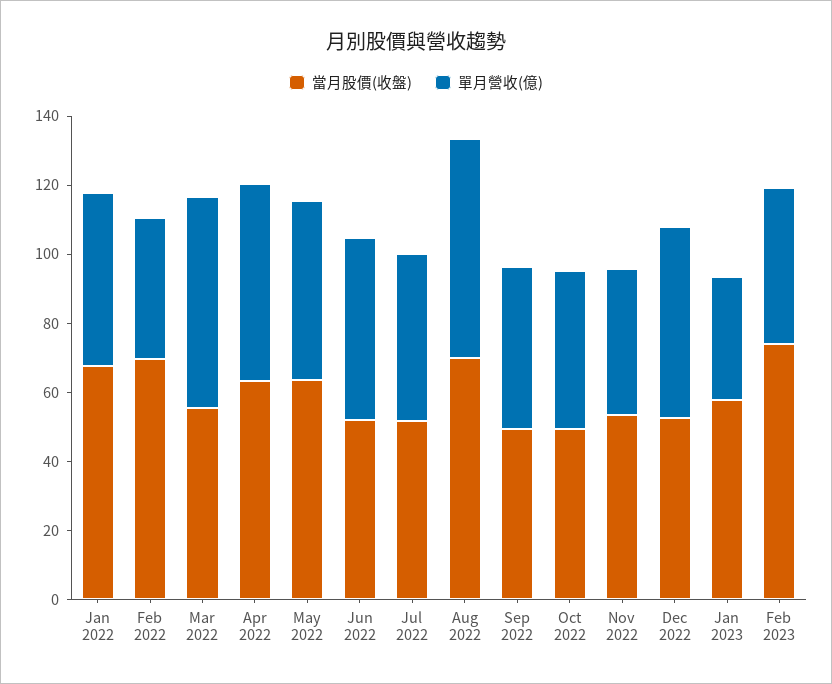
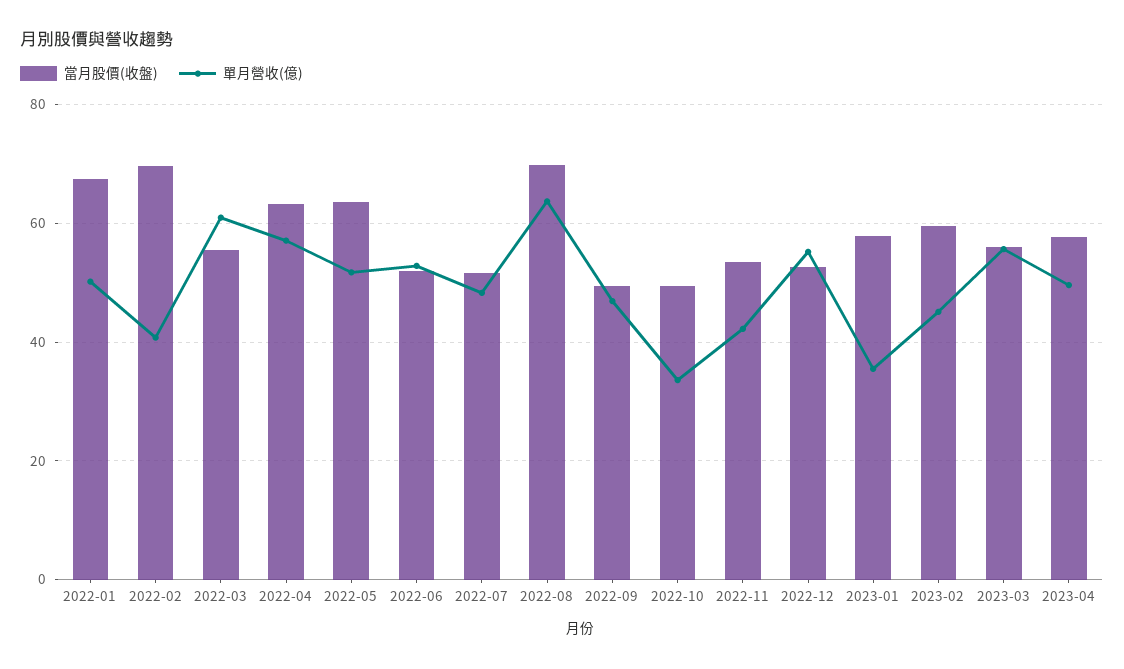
單月營收(億), Oct 2022: 45 -> 34
當月股價(收盤), Feb 2023: 75 -> 60
當月股價(收盤), 2023-03: none -> 56
單月營收(億), 2023-03: none -> 56
當月股價(收盤), 2023-04: none -> 58
單月營收(億), 2023-04: none -> 50

